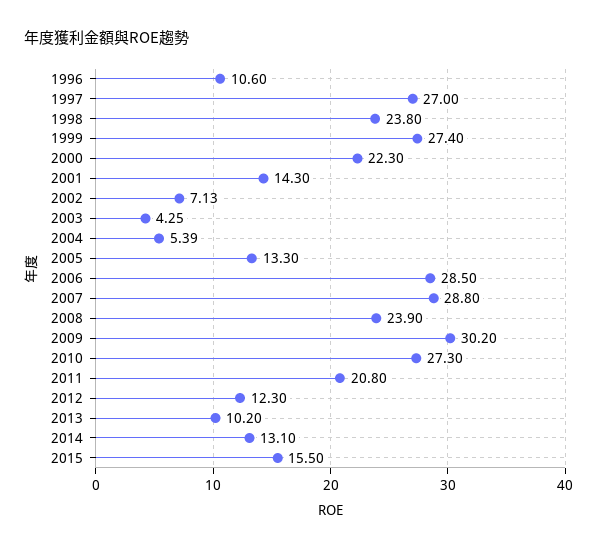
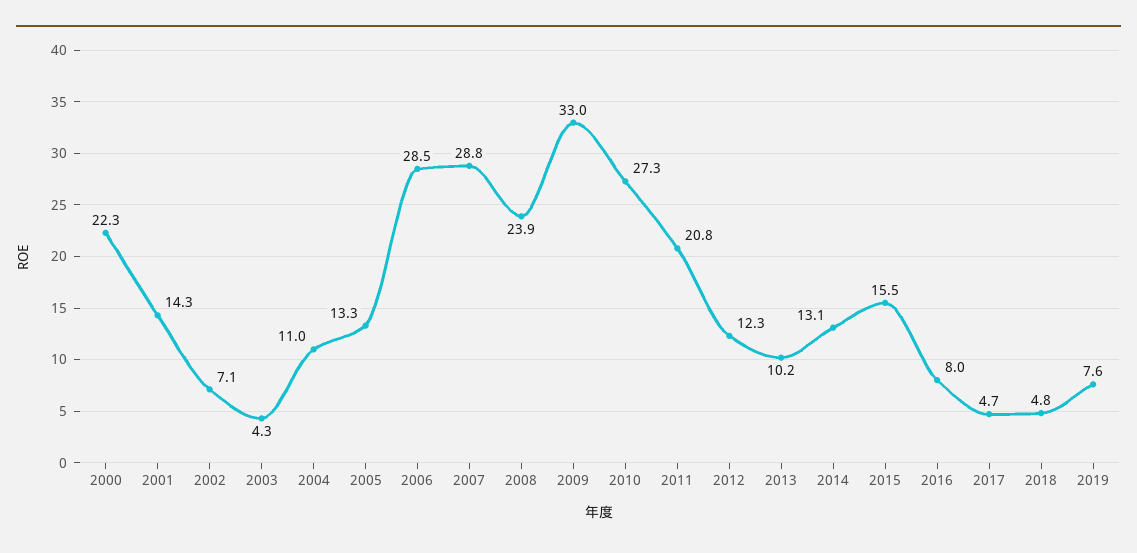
1996: 10.6 -> none
1997: 27 -> none
1998: 23.8 -> none
1999: 27.4 -> none
2004: 5.39 -> 11
2009: 30.2 -> 33
2016: none -> 8
2017: none -> 4.7
2018: none -> 4.8
2019: none -> 7.6

